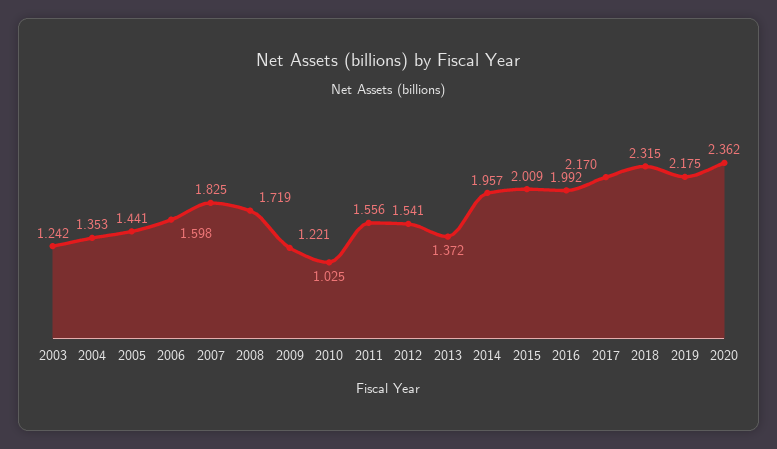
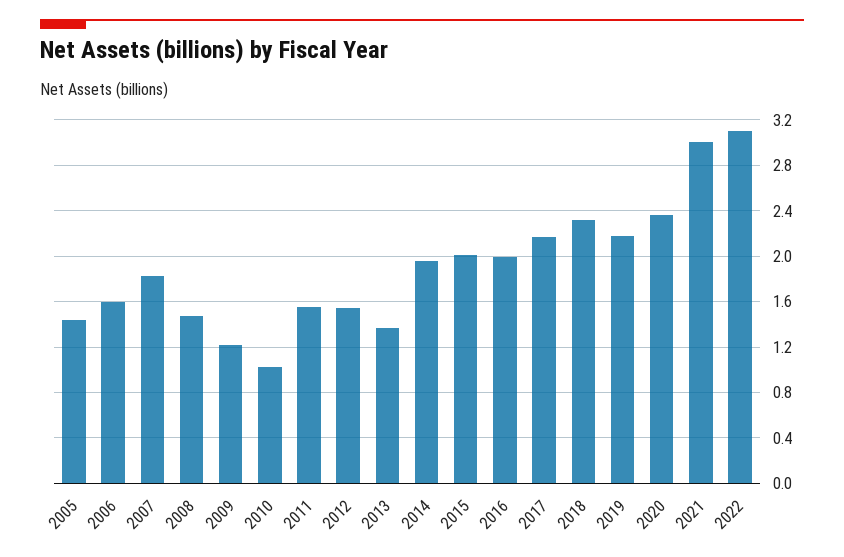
2003: 1.242 -> none
2004: 1.353 -> none
2008: 1.719 -> 1.5
2021: none -> 3
2022: none -> 3.1

